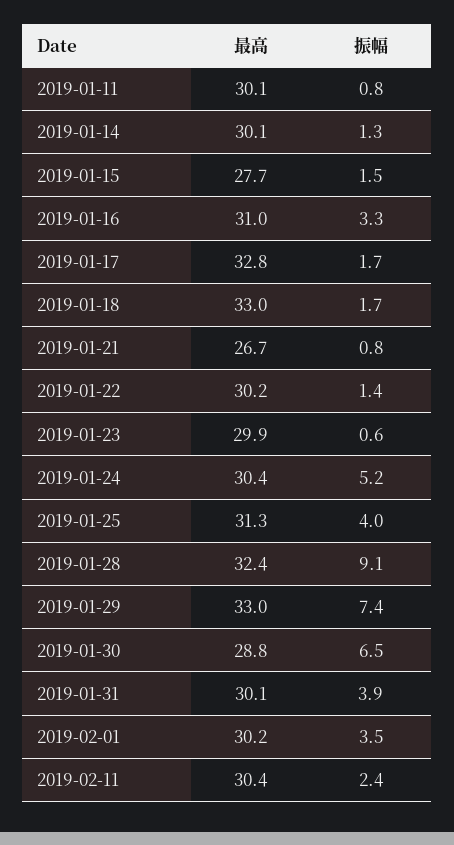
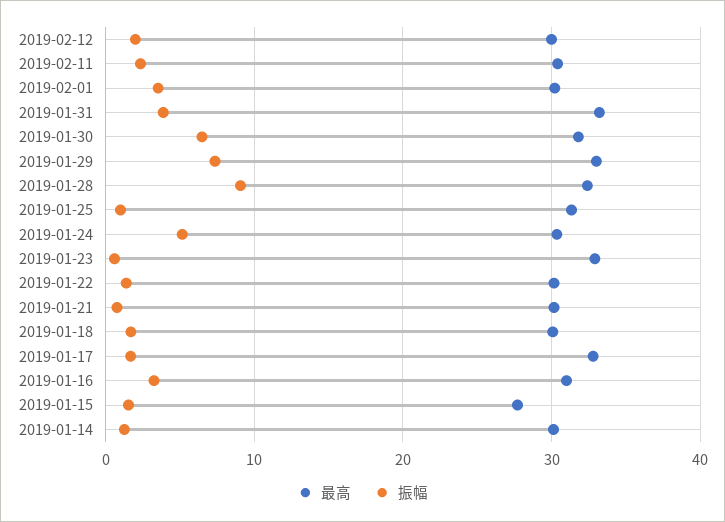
最高, 2019-01-11: 30.1 -> none
振幅, 2019-01-11: 0.8 -> none
最高, 2019-01-18: 33 -> 30
最高, 2019-01-21: 26.7 -> 30
最高, 2019-01-23: 29.9 -> 33
振幅, 2019-01-25: 4 -> 1
最高, 2019-01-30: 28.8 -> 32
最高, 2019-01-31: 30.1 -> 33
最高, 2019-02-12: none -> 30
振幅, 2019-02-12: none -> 2

